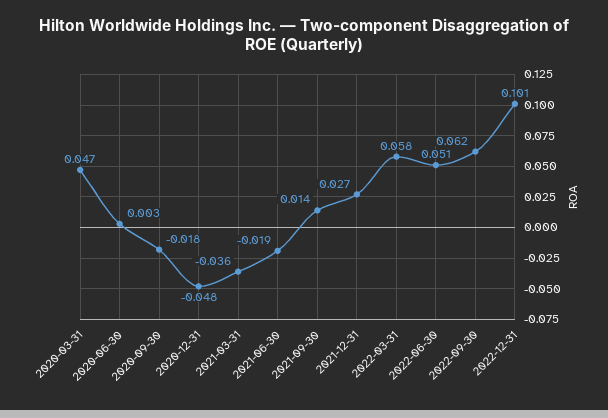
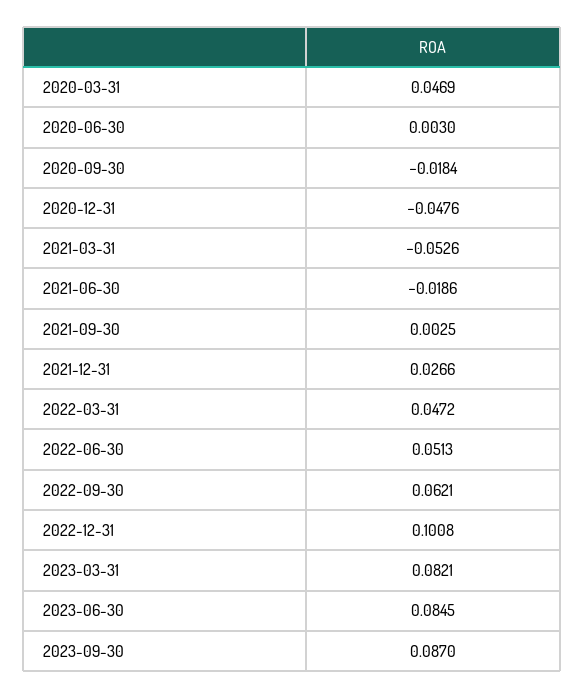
2021-03-31: -0.036 -> -0.0526
2021-09-30: 0.014 -> 0.0025
2022-03-31: 0.058 -> 0.0472
2023-03-31: none -> 0.0821
2023-06-30: none -> 0.0845
2023-09-30: none -> 0.087

